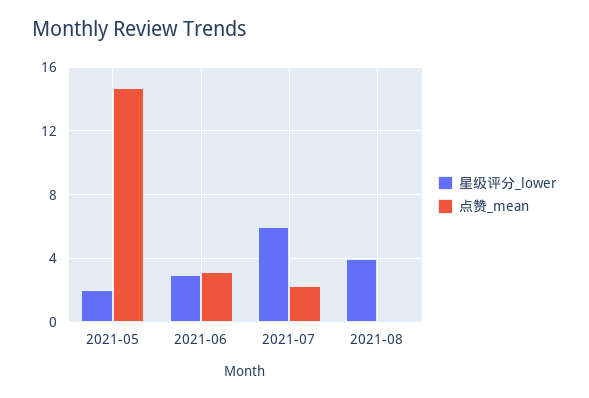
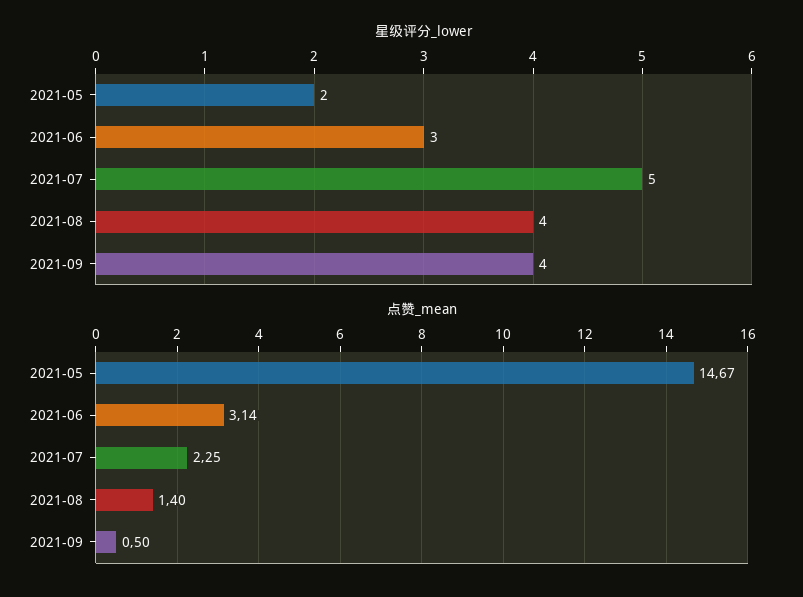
星级评分_lower, 2021-07: 6 -> 5
点赞_mean, 2021-08: 0 -> 1.4
星级评分_lower, 2021-09: none -> 4
点赞_mean, 2021-09: none -> 0.5

